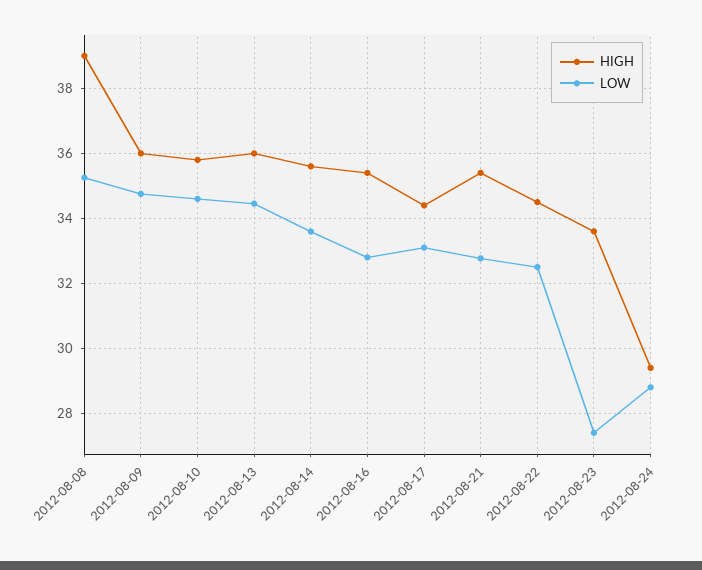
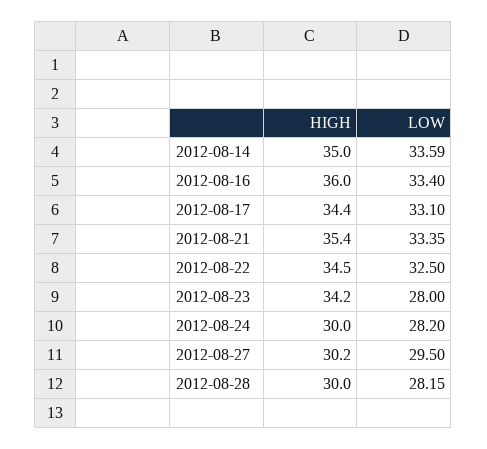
HIGH, 2012-08-08: 39 -> none
LOW, 2012-08-08: 35.2 -> none
HIGH, 2012-08-09: 36 -> none
LOW, 2012-08-09: 34.8 -> none
HIGH, 2012-08-10: 35.8 -> none
LOW, 2012-08-10: 34.6 -> none
HIGH, 2012-08-13: 36 -> none
LOW, 2012-08-13: 34.4 -> none
HIGH, 2012-08-14: 35.6 -> 35
HIGH, 2012-08-16: 35.4 -> 36
LOW, 2012-08-16: 32.8 -> 33.4
LOW, 2012-08-21: 32.8 -> 33.35
HIGH, 2012-08-23: 33.6 -> 34.2
LOW, 2012-08-23: 27.4 -> 28
HIGH, 2012-08-24: 29.4 -> 30
LOW, 2012-08-24: 28.8 -> 28.2
HIGH, 2012-08-27: none -> 30.2
LOW, 2012-08-27: none -> 29.5
HIGH, 2012-08-28: none -> 30
LOW, 2012-08-28: none -> 28.15

